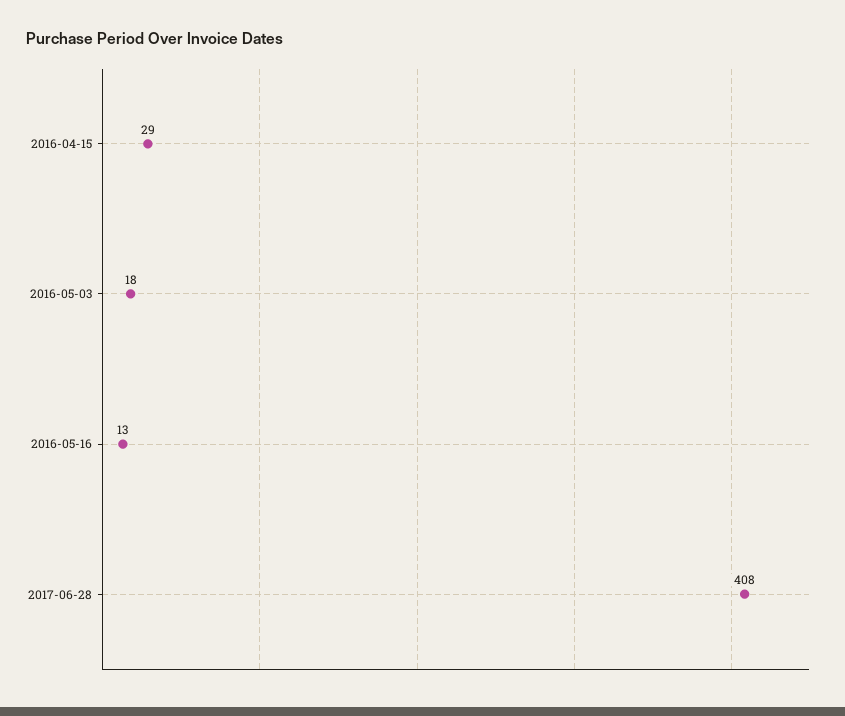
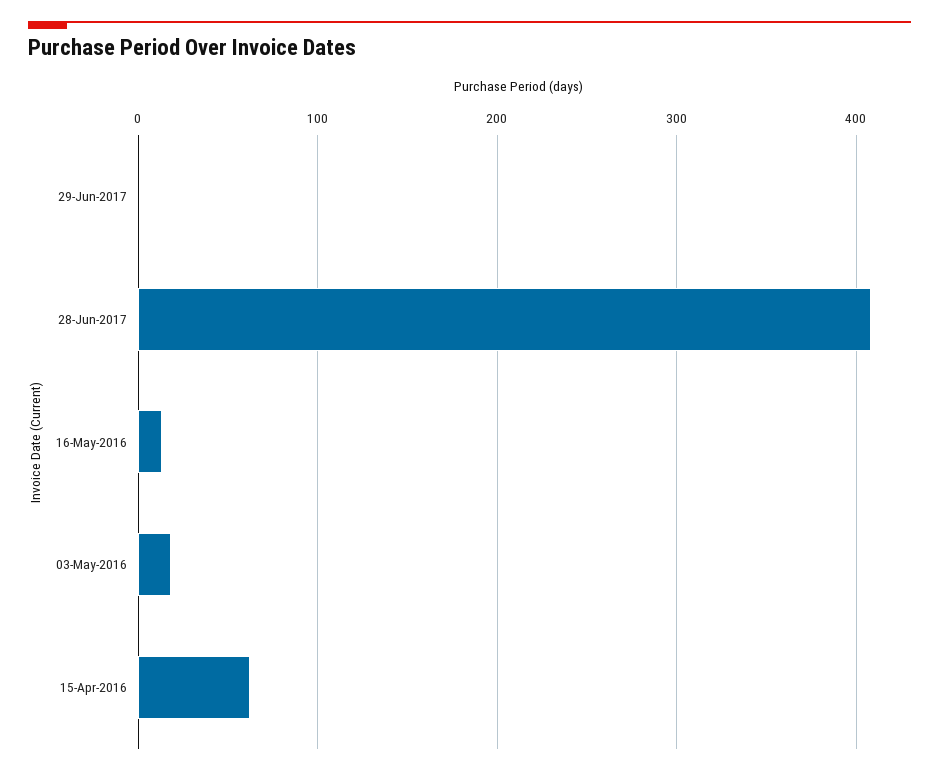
2016-04-15: 29 -> 60
29-Jun-2017: none -> 0

